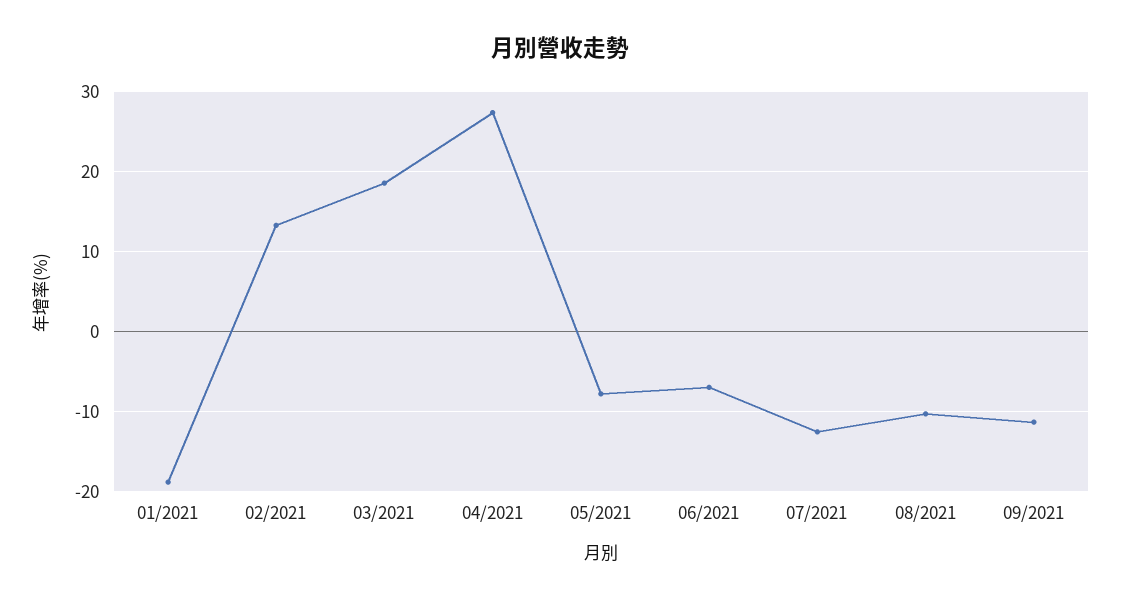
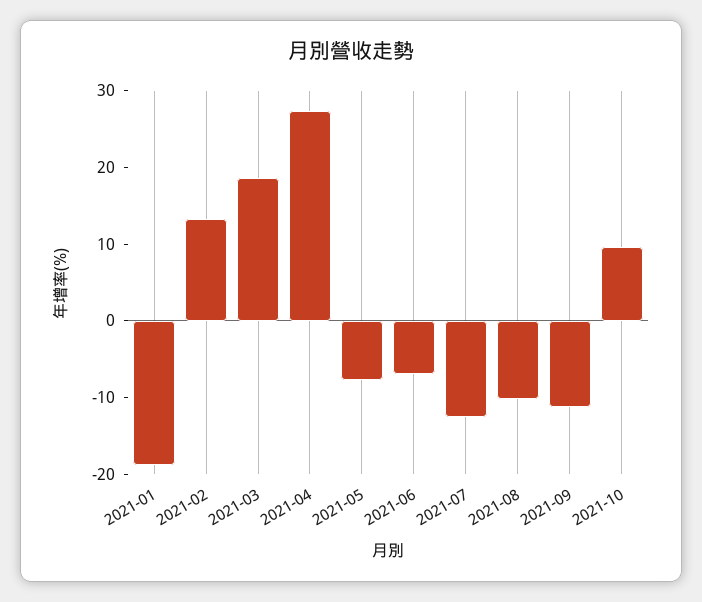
2021-10: none -> 10

